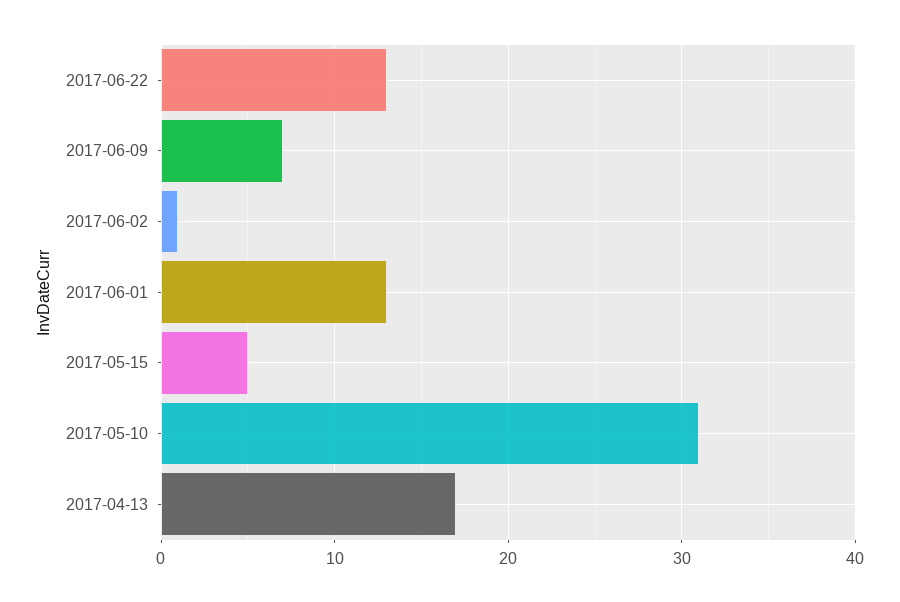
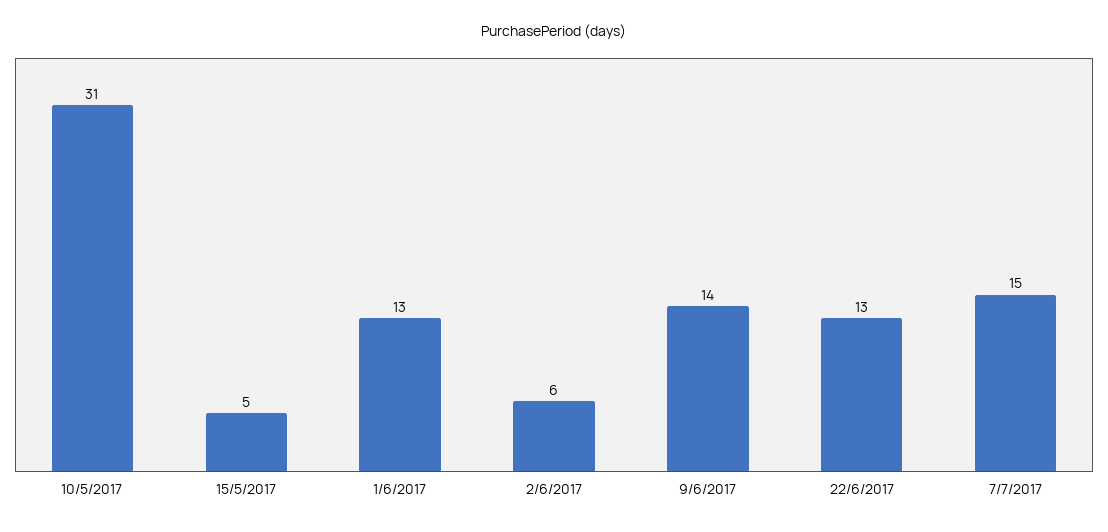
2017-06-09: 7 -> 14
2017-06-02: 1 -> 6
2017-04-13: 17 -> none
7/7/2017: none -> 15

